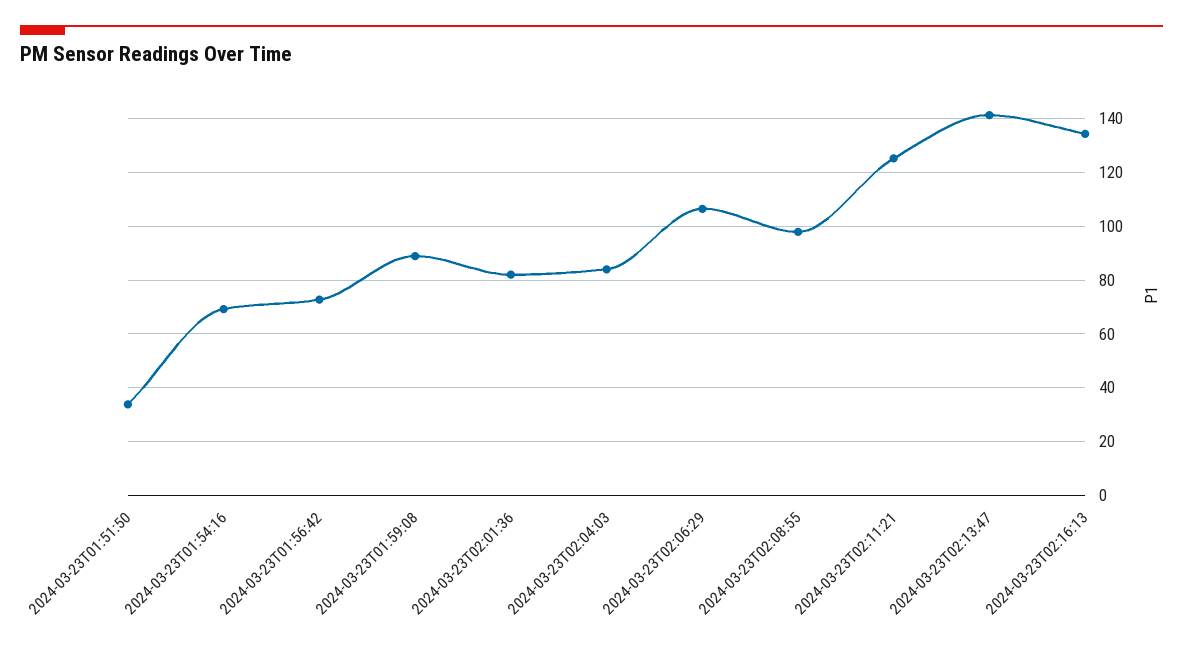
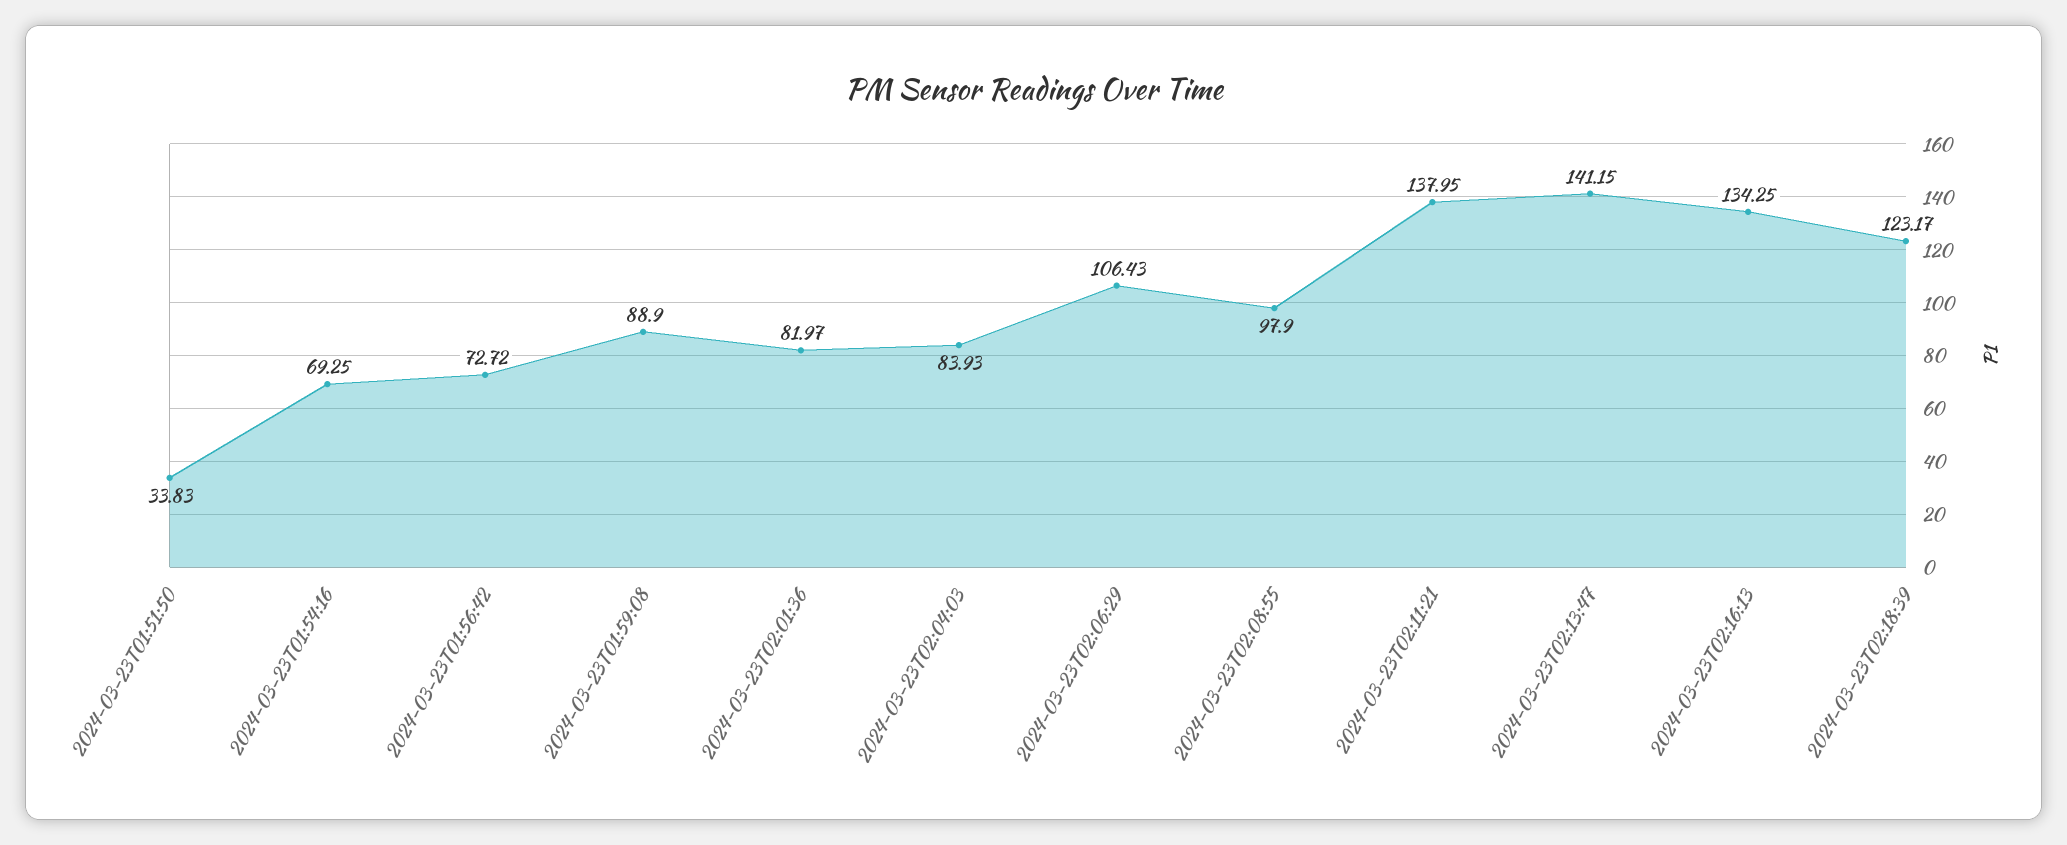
2024-03-23T02:11:21: 125 -> 137.95
2024-03-23T02:18:39: none -> 123.17

